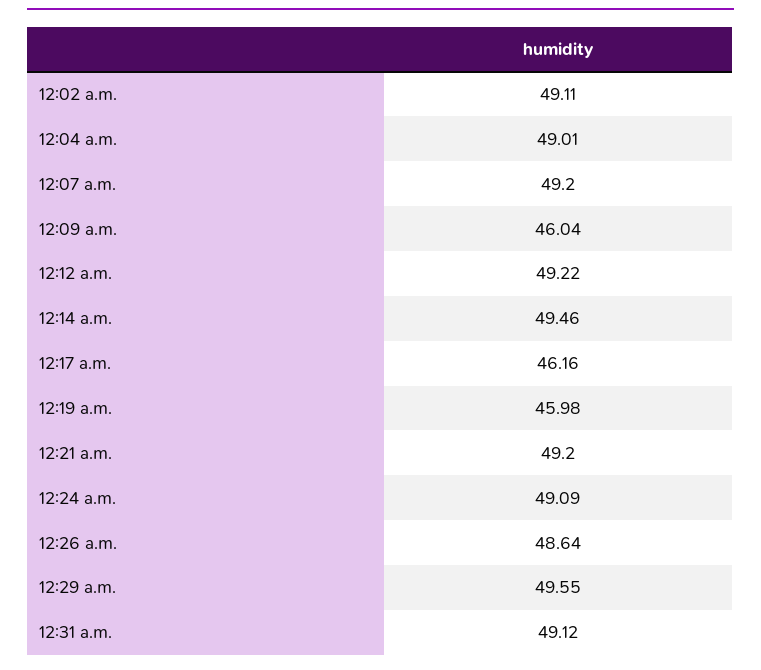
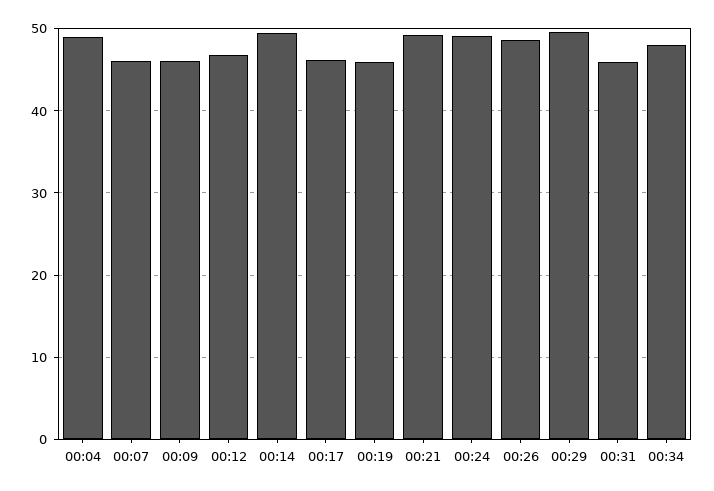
12:02 a.m.: 49.11 -> none
12:07 a.m.: 49.2 -> 46
12:12 a.m.: 49.22 -> 47
12:31 a.m.: 49.12 -> 46
00:34: none -> 48

